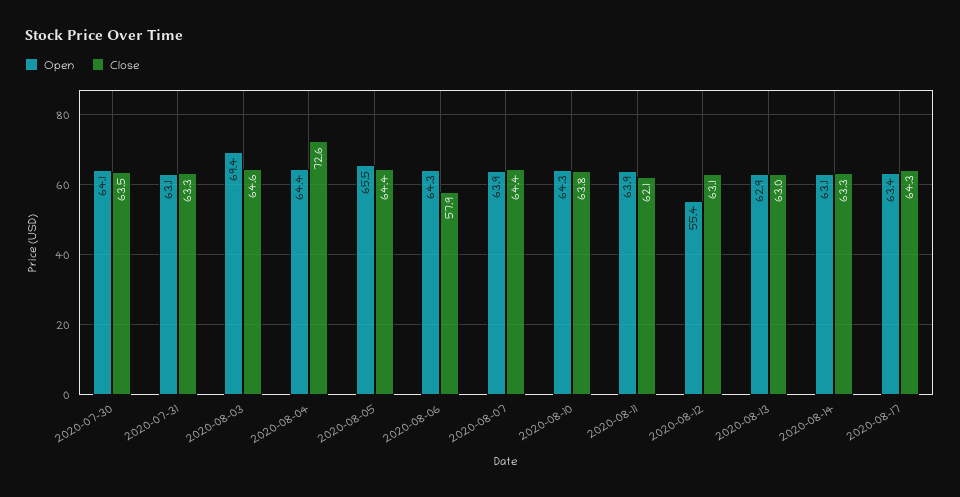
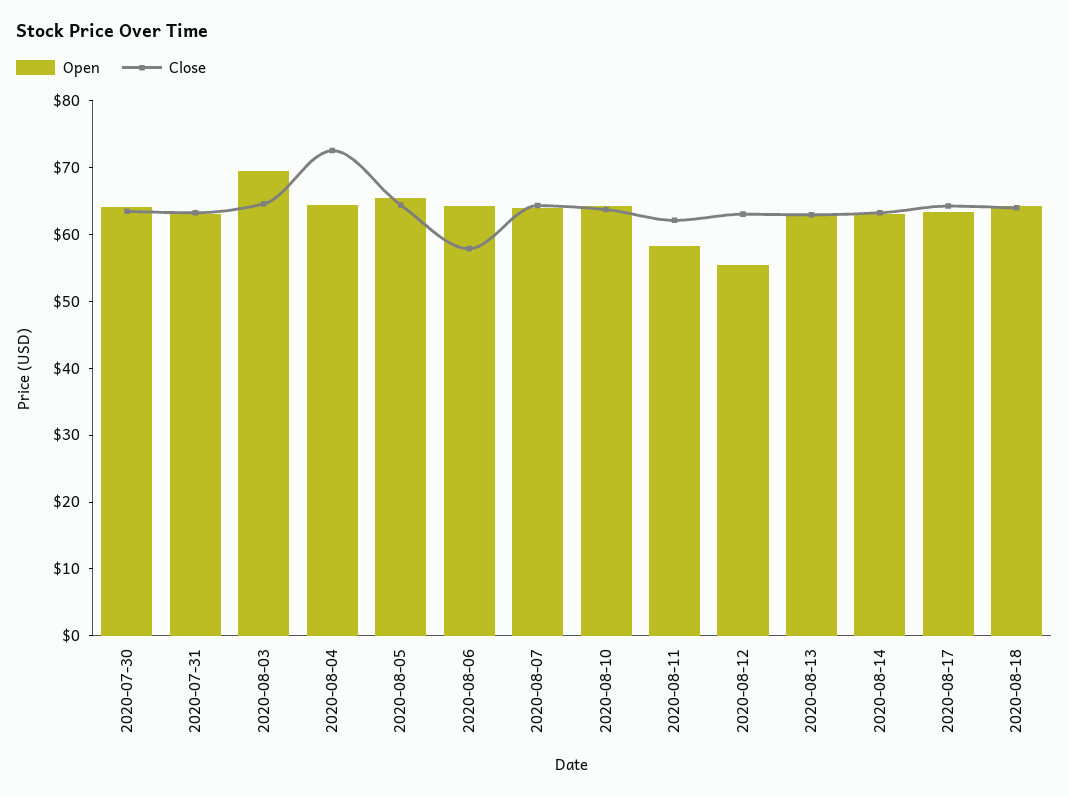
Open, 2020-08-11: 63.9 -> 58
Open, 2020-08-18: none -> 64
Close, 2020-08-18: none -> 64

